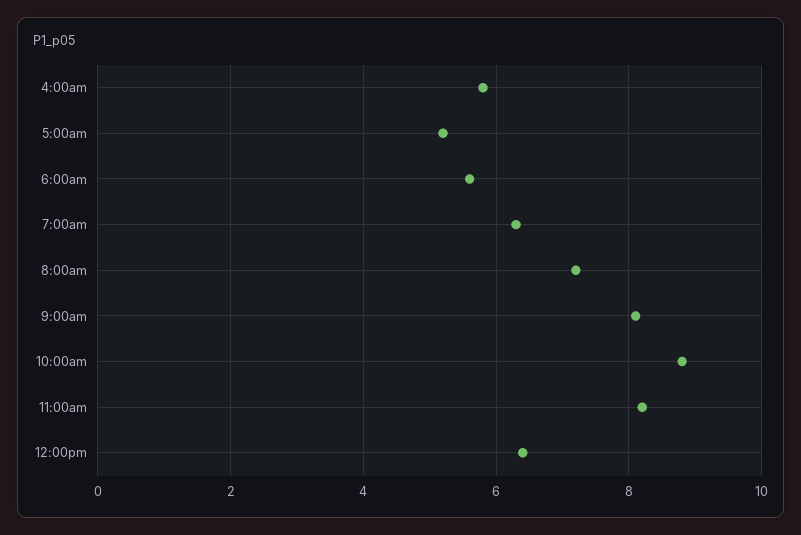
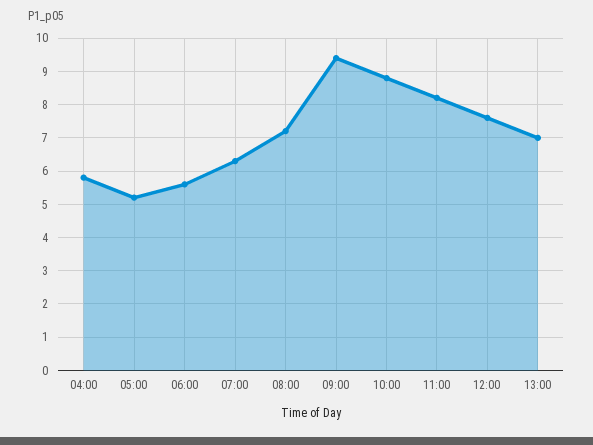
9:00am: 8 -> 9.5
12:00pm: 6.5 -> 7.5
13:00: none -> 7

